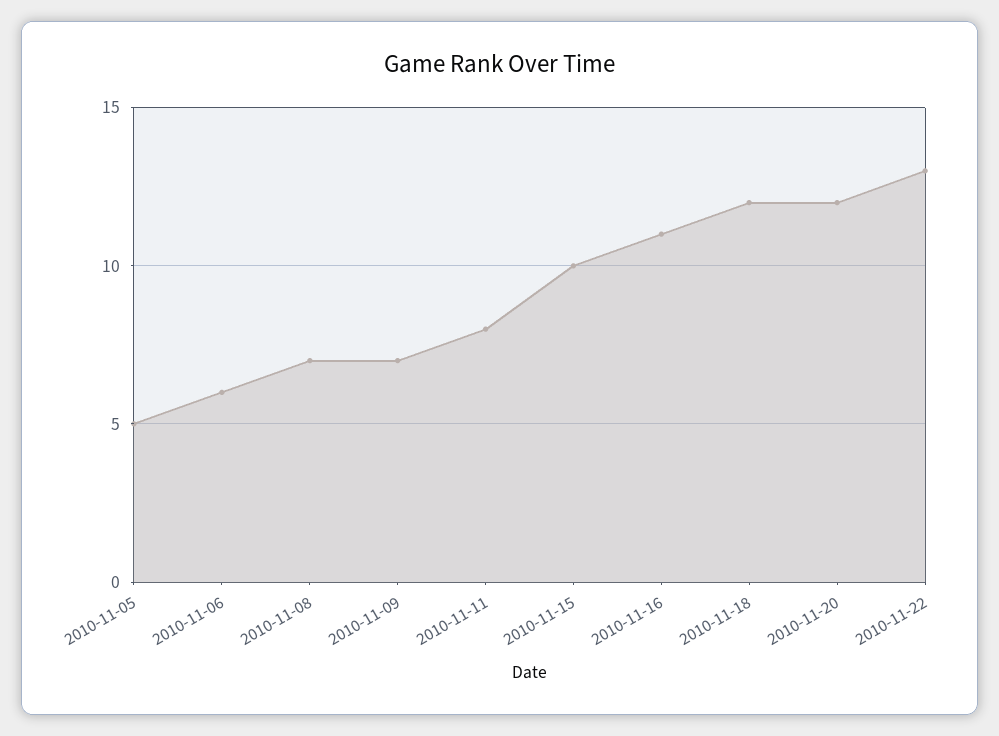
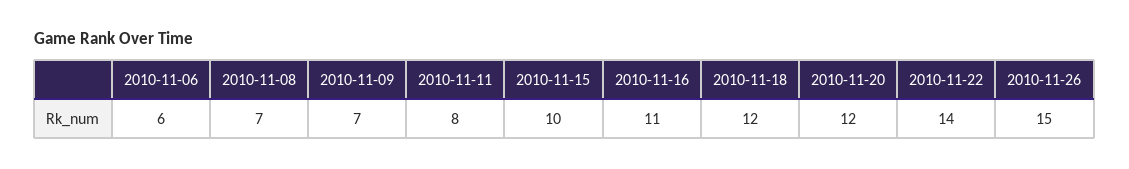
2010-11-05: 5 -> none
2010-11-22: 13 -> 14
2010-11-26: none -> 15

